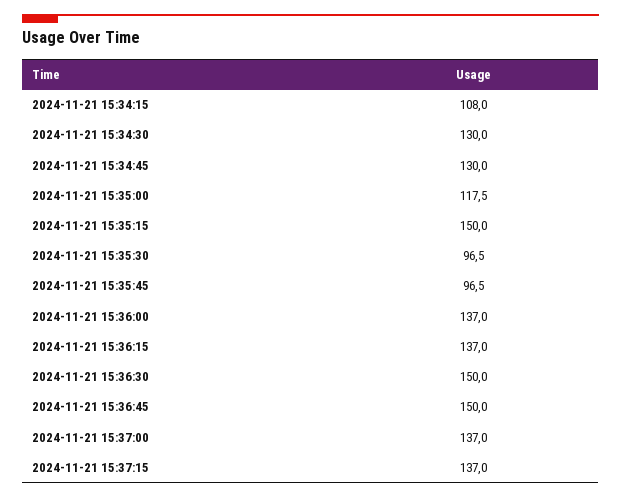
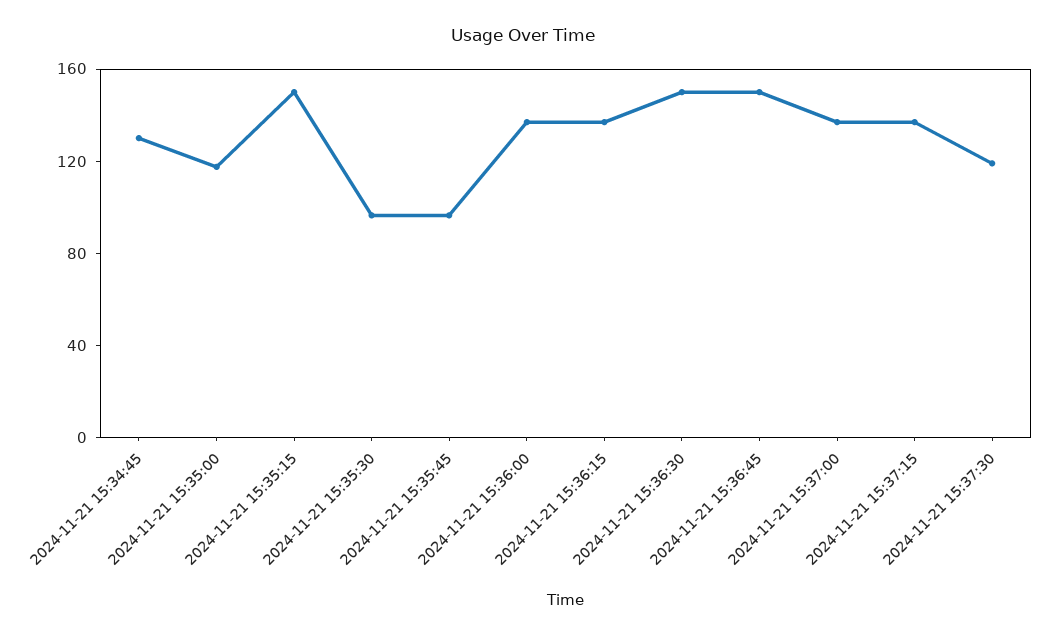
2024-11-21 15:34:15: 108 -> none
2024-11-21 15:34:30: 130 -> none
2024-11-21 15:37:30: none -> 120

